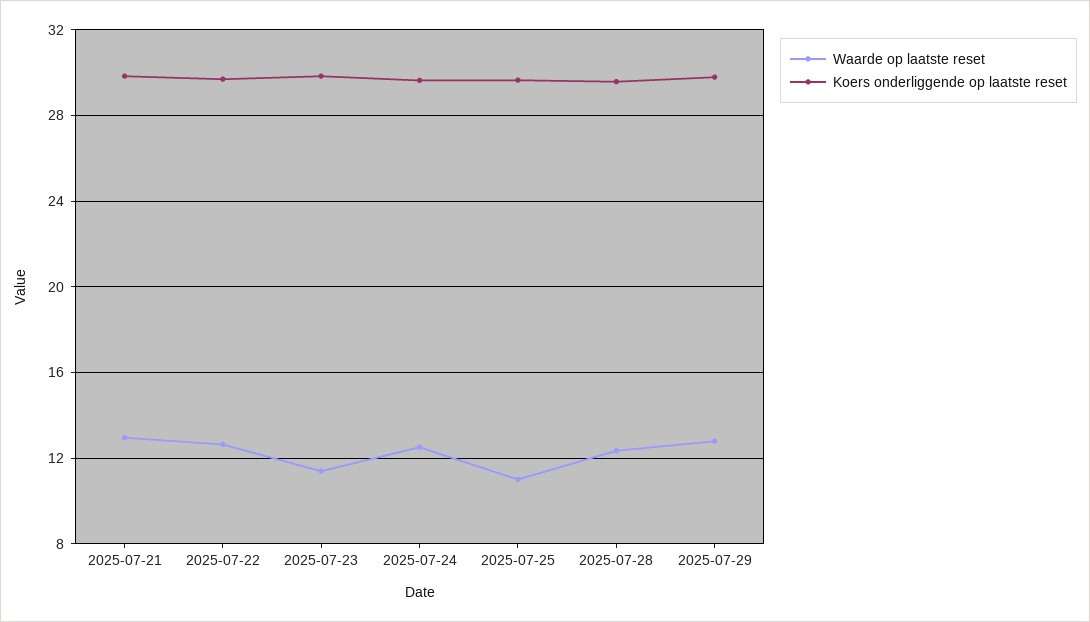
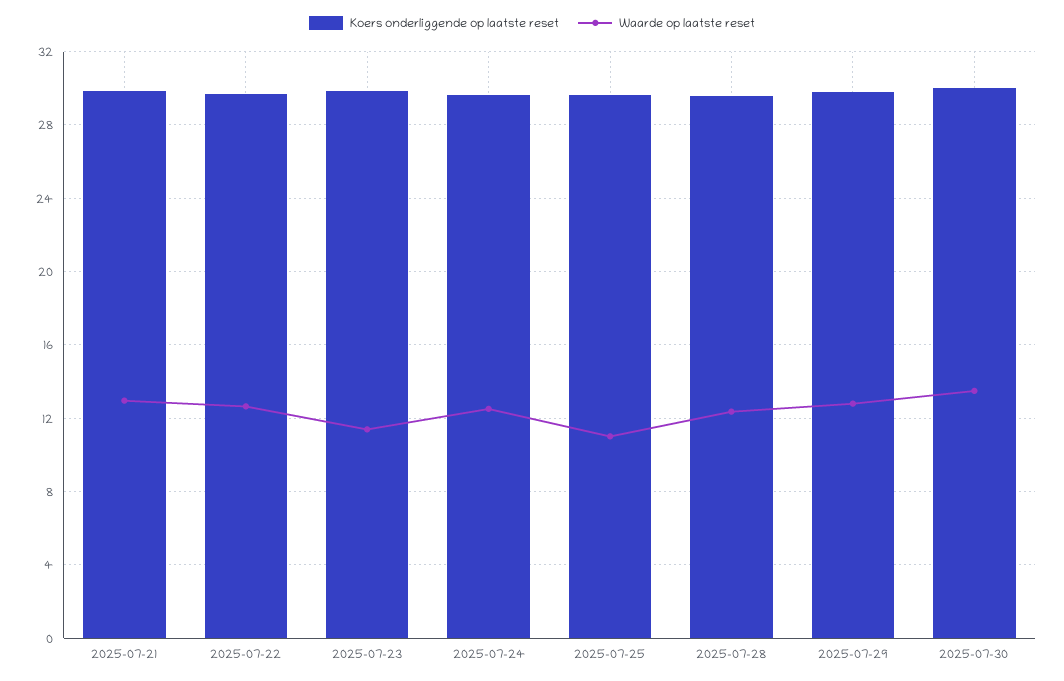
Koers onderliggende op laatste reset, 2025-07-30: none -> 30
Waarde op laatste reset, 2025-07-30: none -> 13.5

